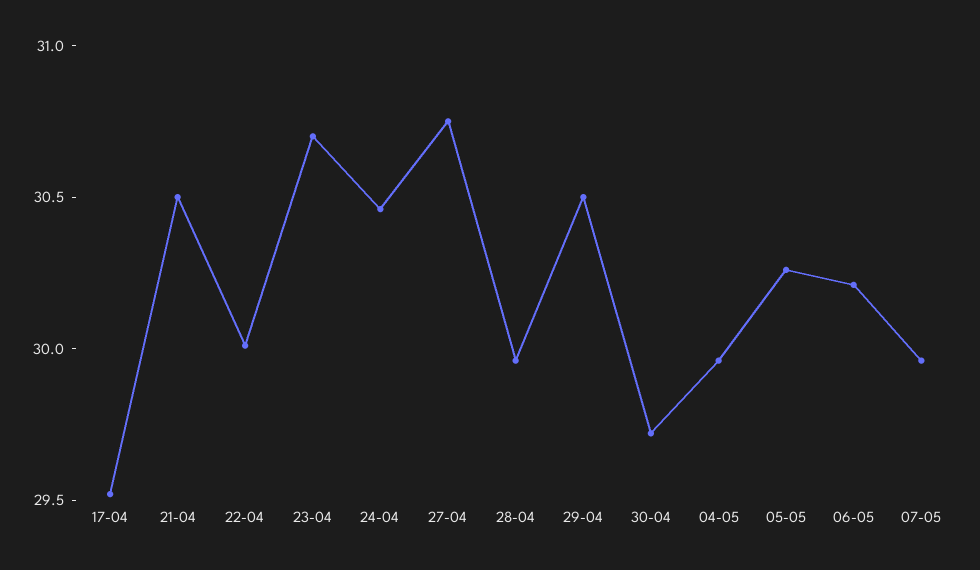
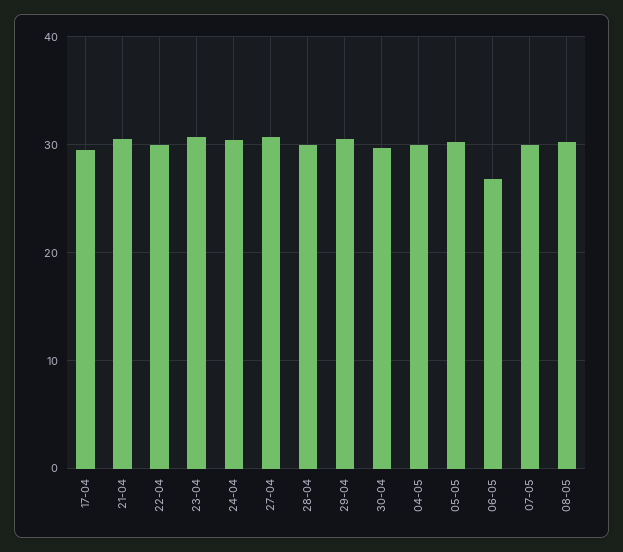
06-05: 30.2 -> 27
08-05: none -> 30

